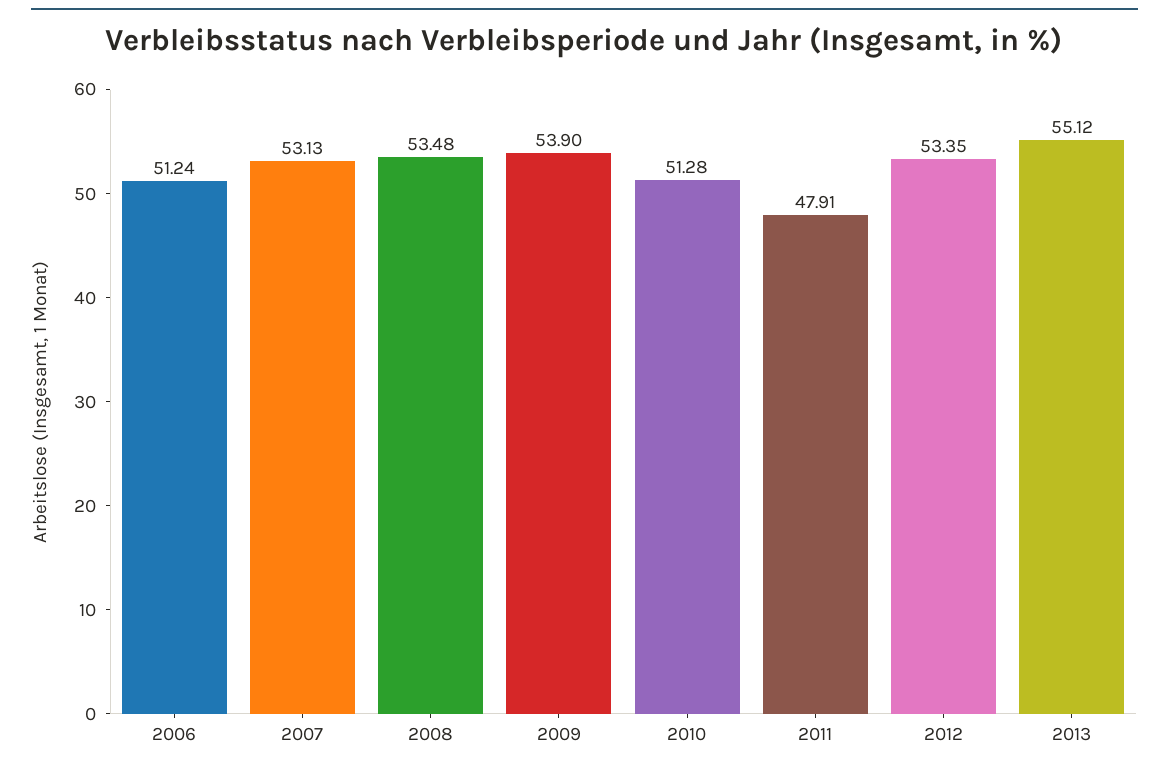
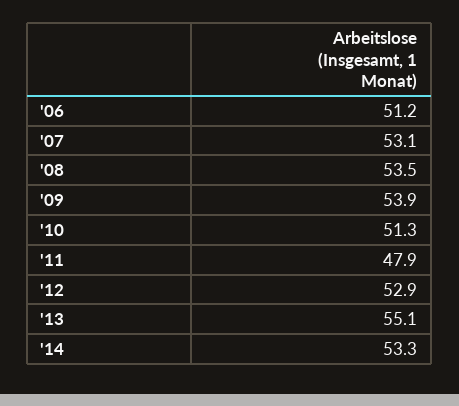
2012: 53.35 -> 52.9
'14: none -> 53.3

